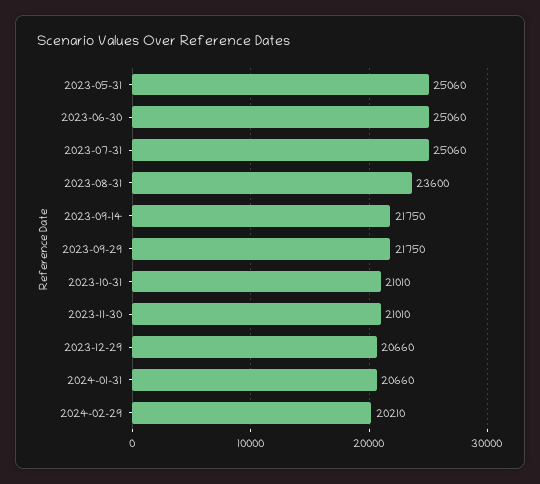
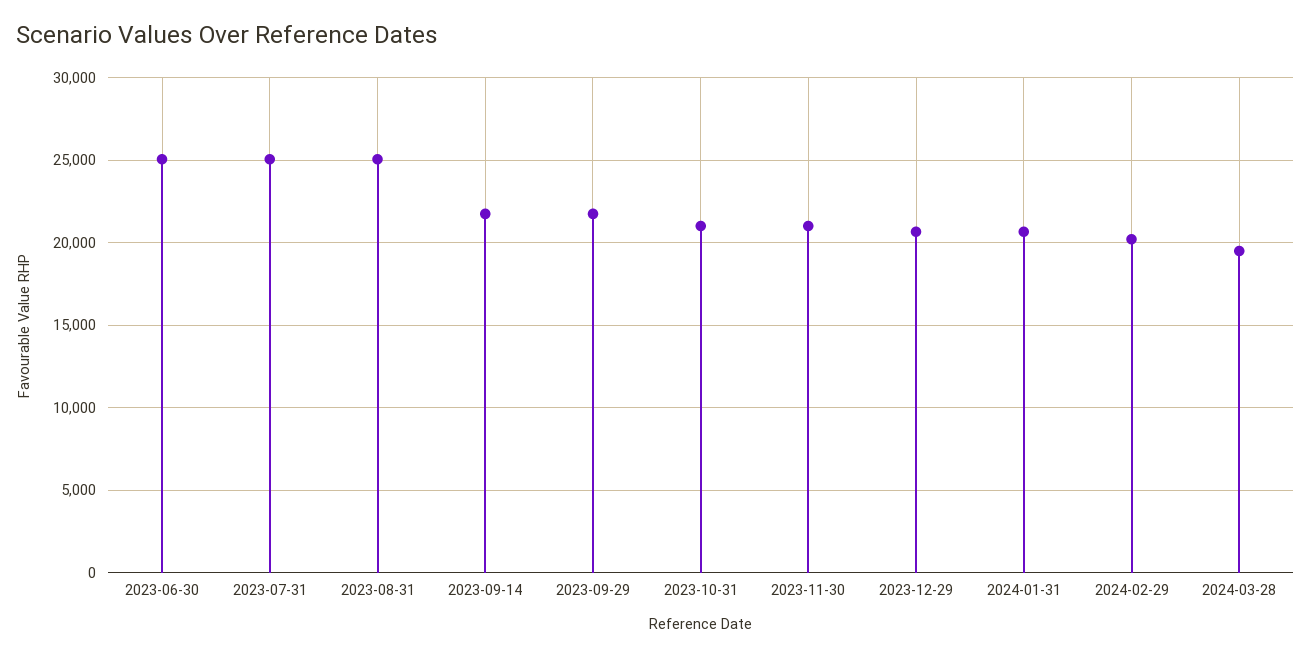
2023-05-31: 25060 -> none
2023-08-31: 23600 -> 25000
2024-03-28: none -> 19500

